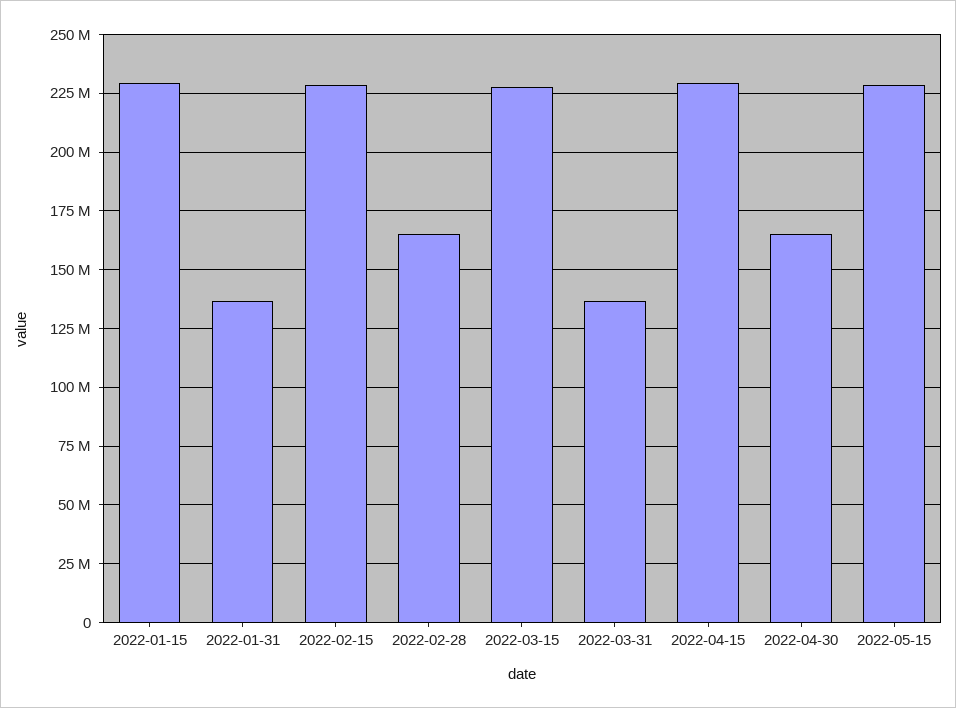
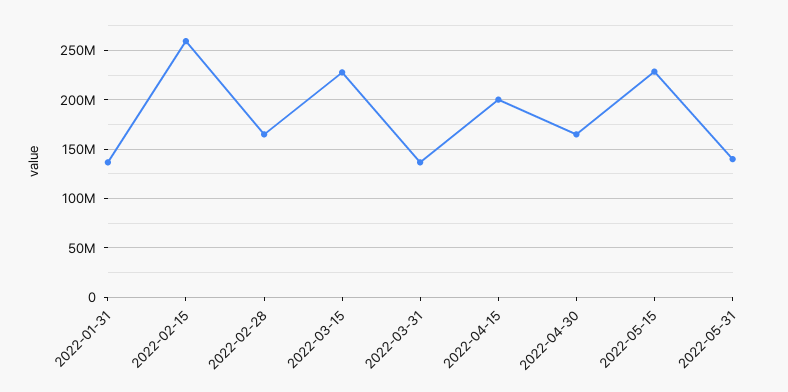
2022-01-15: 230000000 -> none
2022-02-15: 230000000 -> 260000000
2022-04-15: 230000000 -> 200000000
2022-05-31: none -> 140000000

